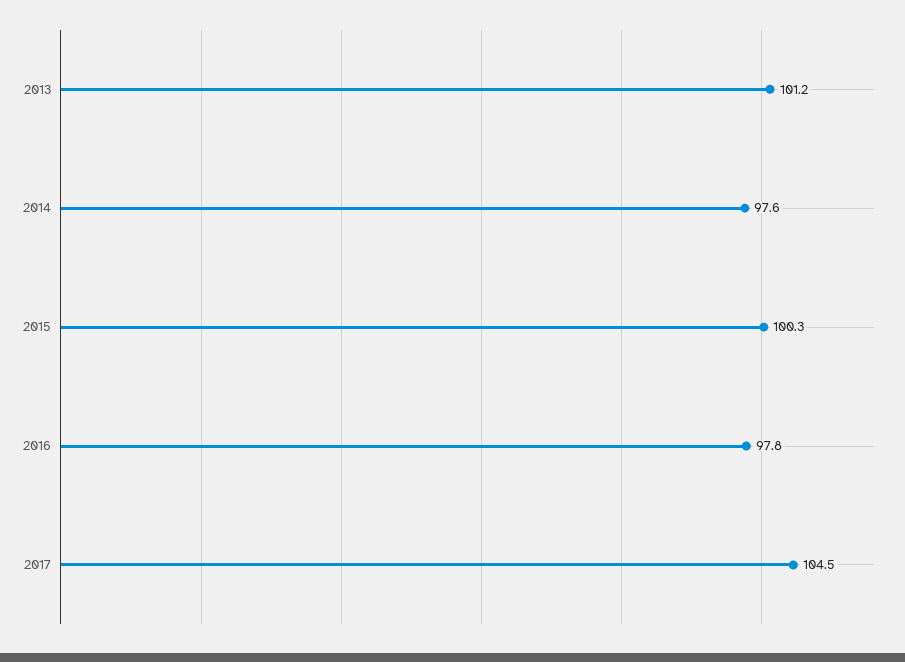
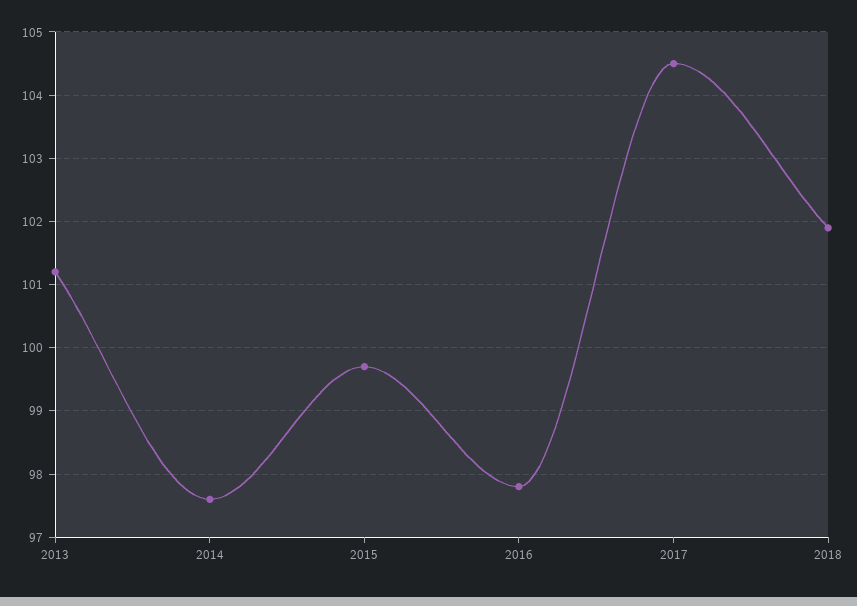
2015: 100.3 -> 99.7
2018: none -> 101.9

